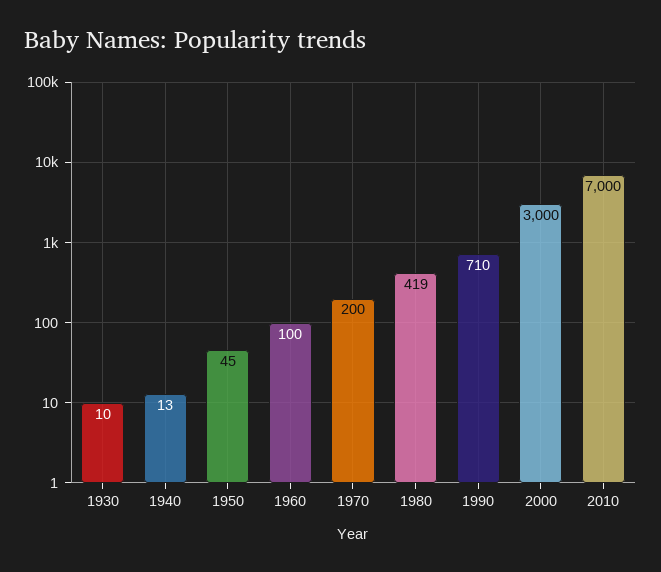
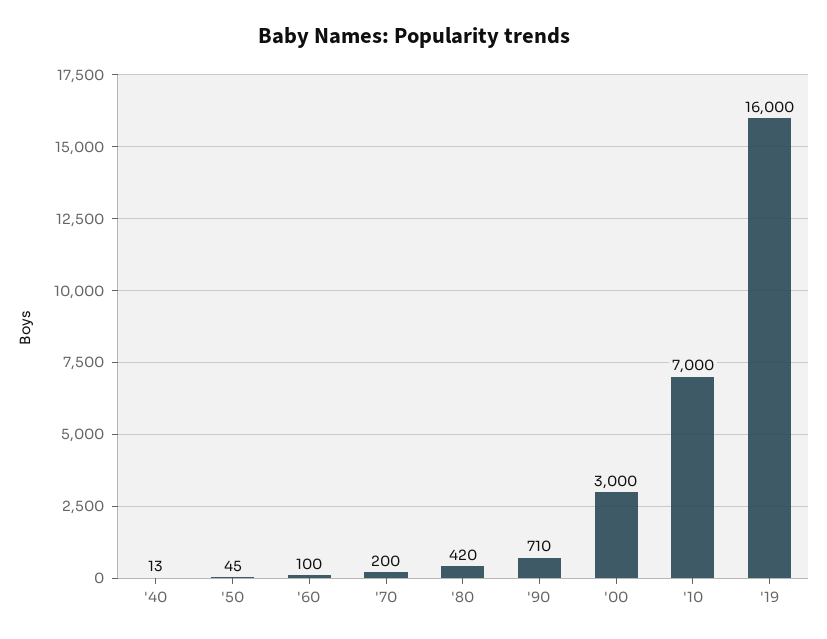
1930: 10 -> none
1980: 419 -> 420
'19: none -> 16000

